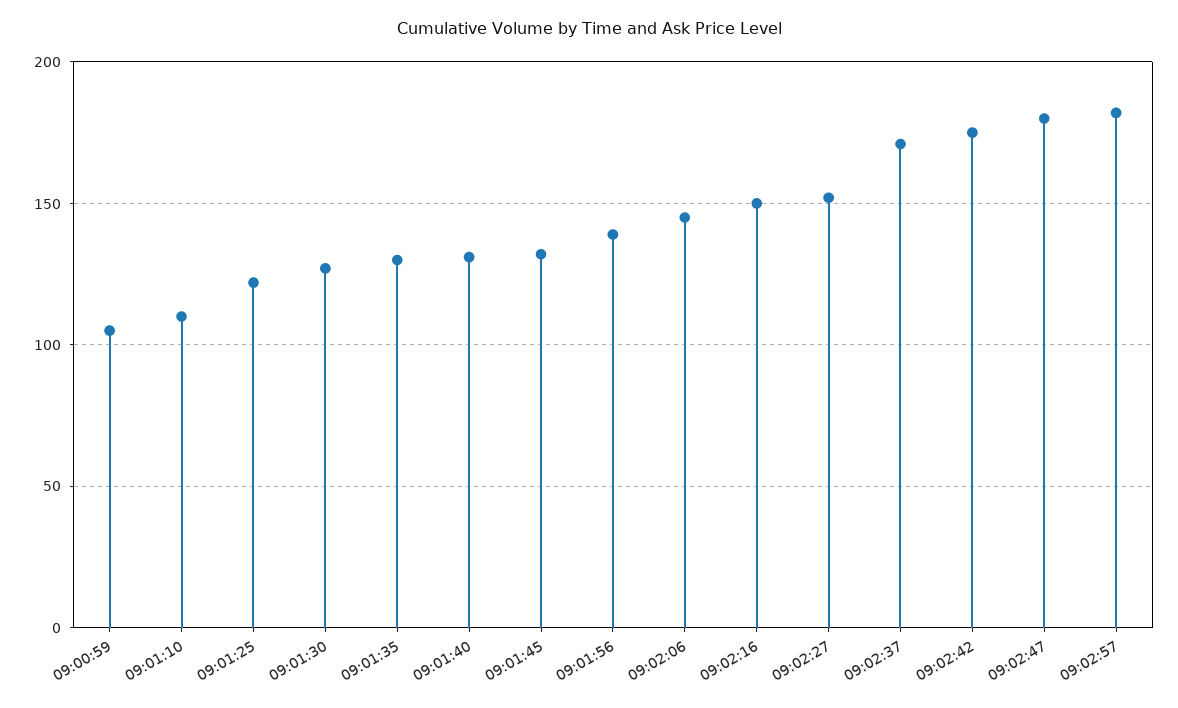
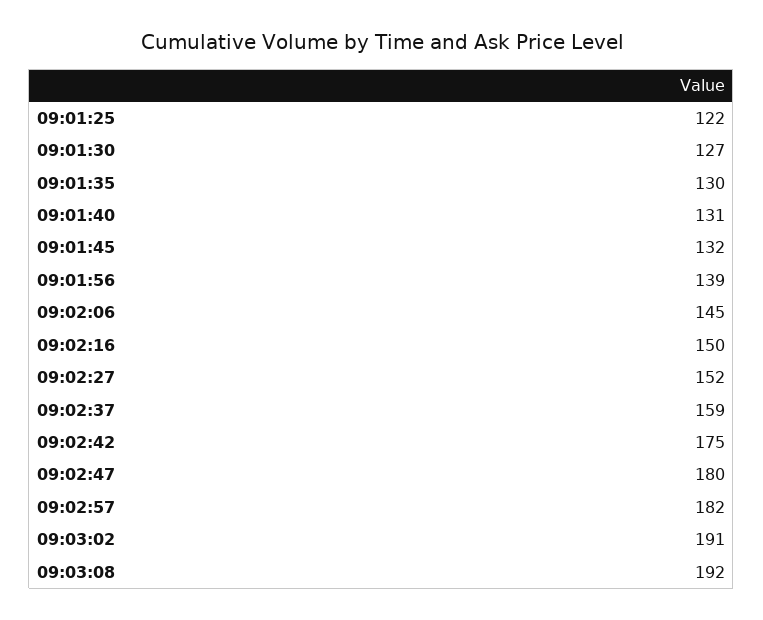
09:00:59: 105 -> none
09:01:10: 110 -> none
09:02:37: 170 -> 159
09:03:02: none -> 191
09:03:08: none -> 192

